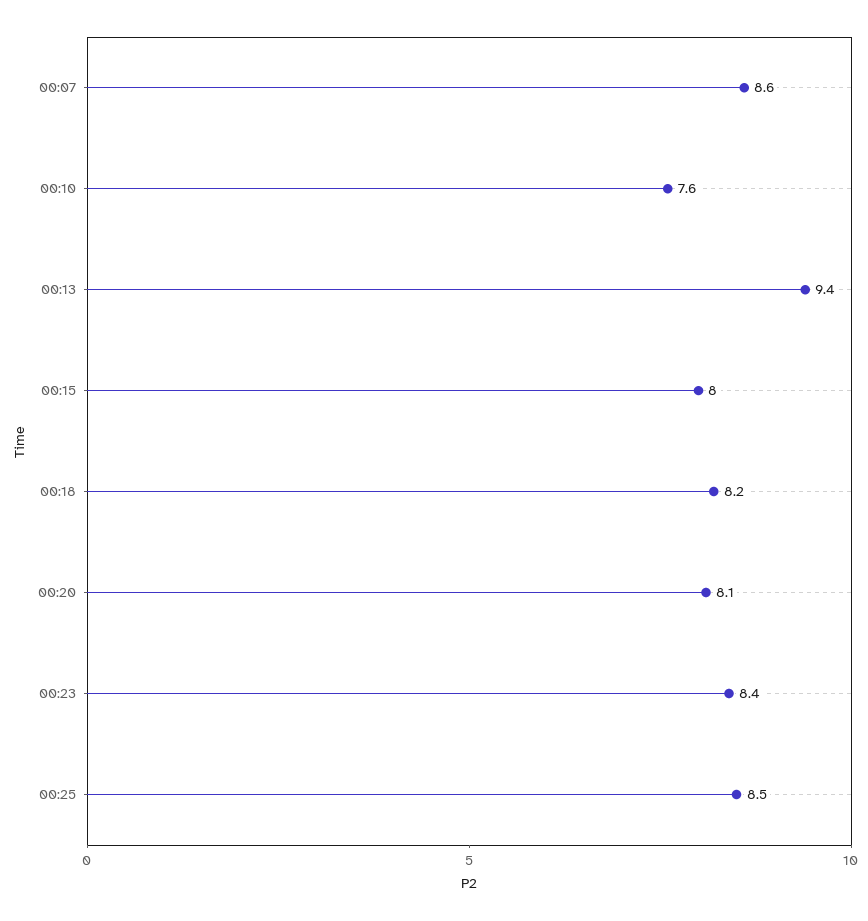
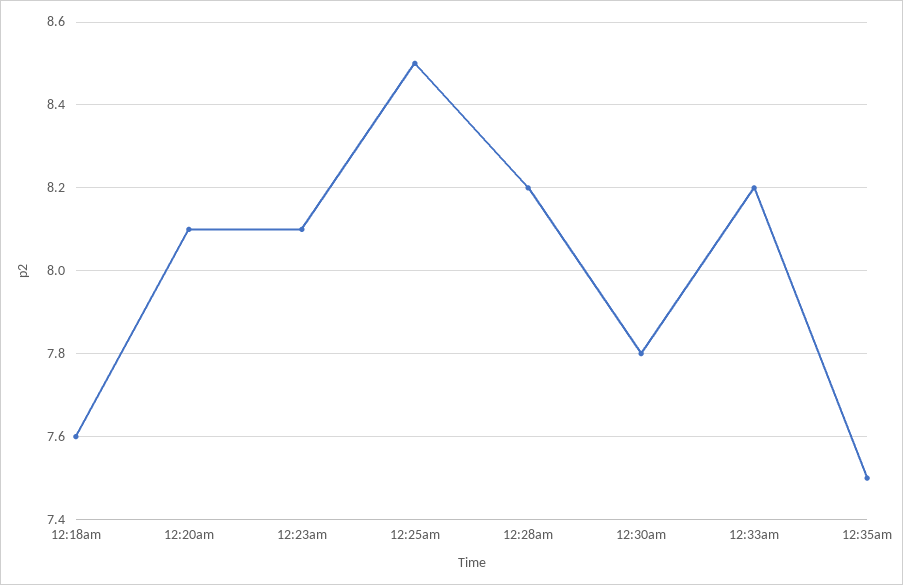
00:07: 8.6 -> none
00:10: 7.6 -> none
00:13: 9.4 -> none
00:15: 8 -> none
00:18: 8.2 -> 7.6
00:23: 8.4 -> 8.1
12:28am: none -> 8.2
12:30am: none -> 7.8
12:33am: none -> 8.2
12:35am: none -> 7.5

